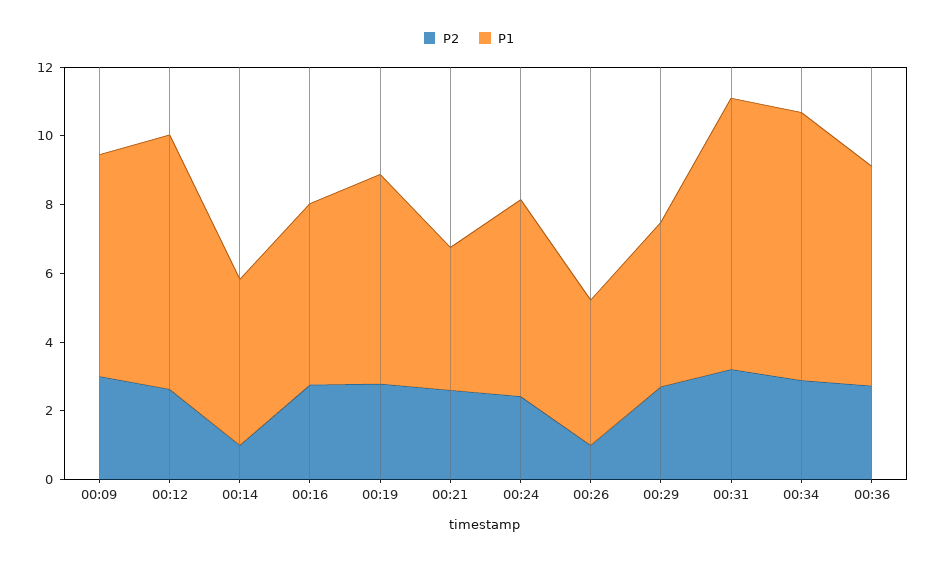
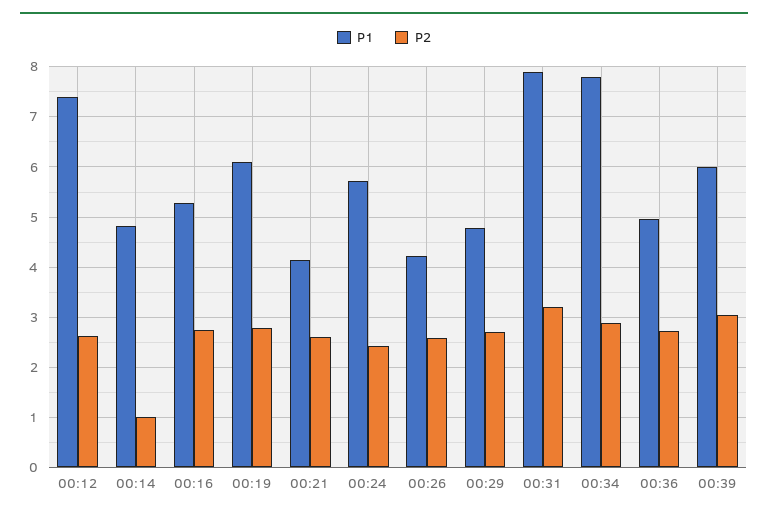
P2, 00:09: 3 -> none
P1, 00:09: 6.5 -> none
P2, 00:26: 1 -> 2.6
P1, 00:36: 6.5 -> 5
P1, 00:39: none -> 6
P2, 00:39: none -> 3

